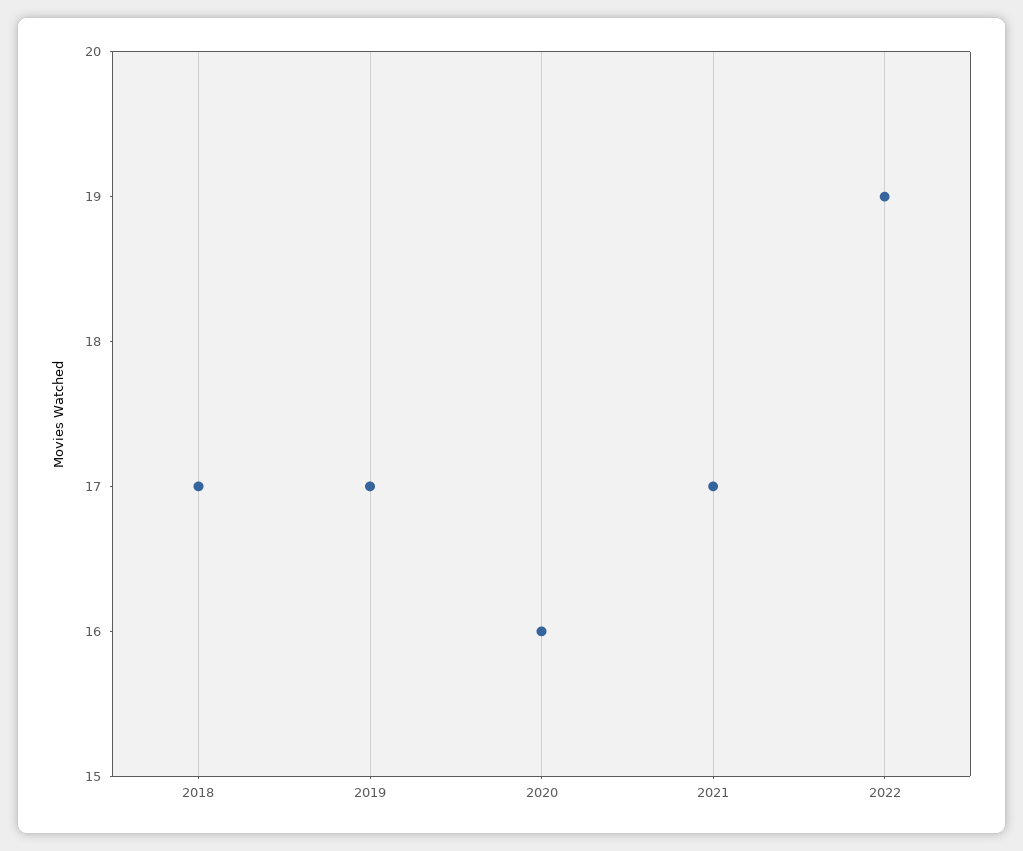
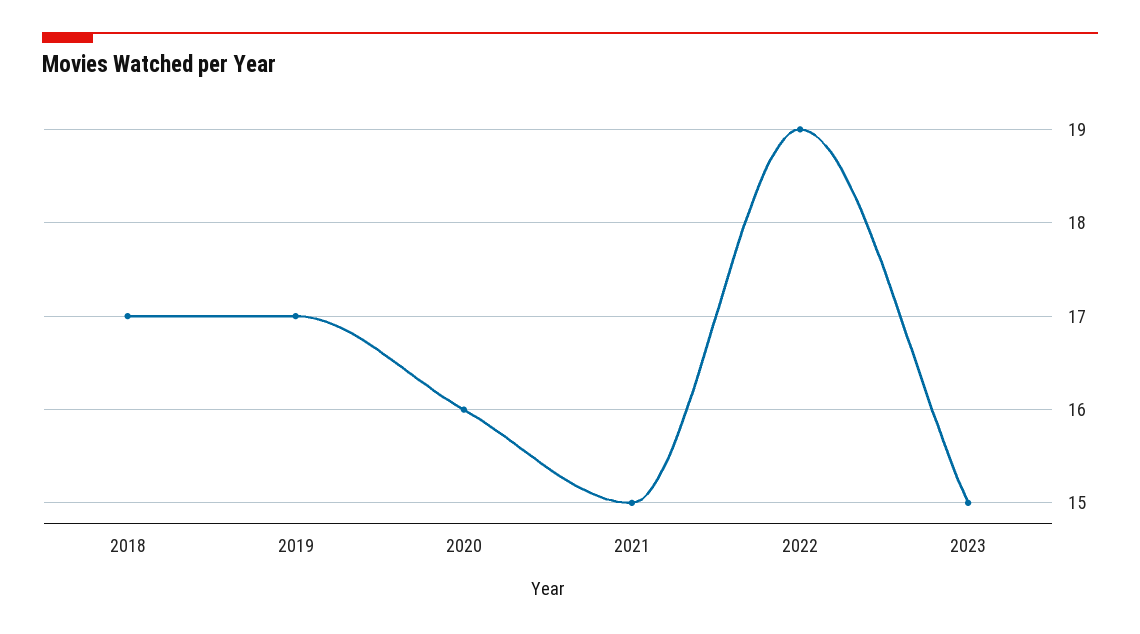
2021: 17 -> 15
2023: none -> 15

